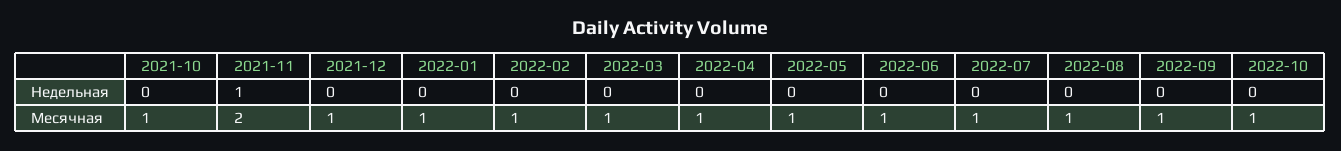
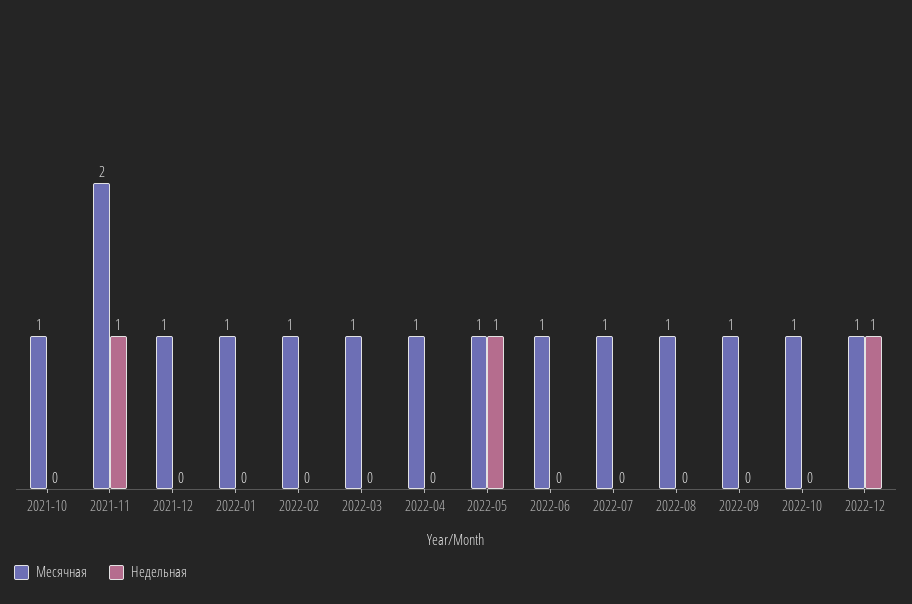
Недельная, 2022-05: 0 -> 1
Месячная, 2022-12: none -> 1
Недельная, 2022-12: none -> 1

